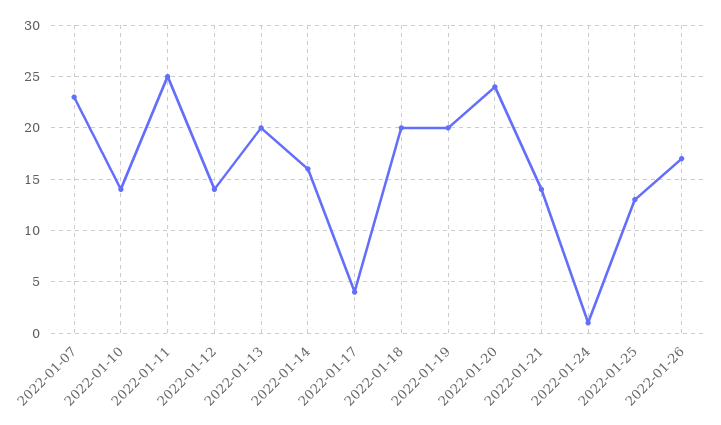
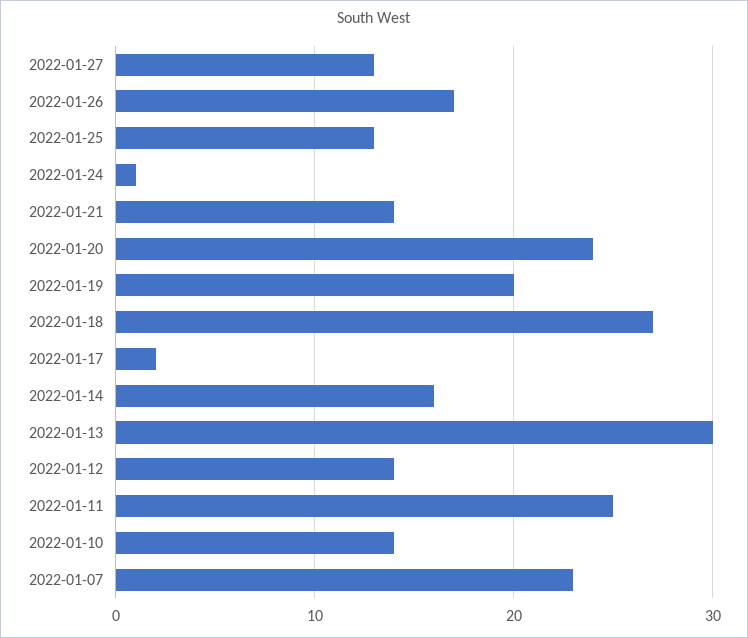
2022-01-13: 20 -> 30
2022-01-17: 4 -> 2
2022-01-18: 20 -> 27
2022-01-27: none -> 13

